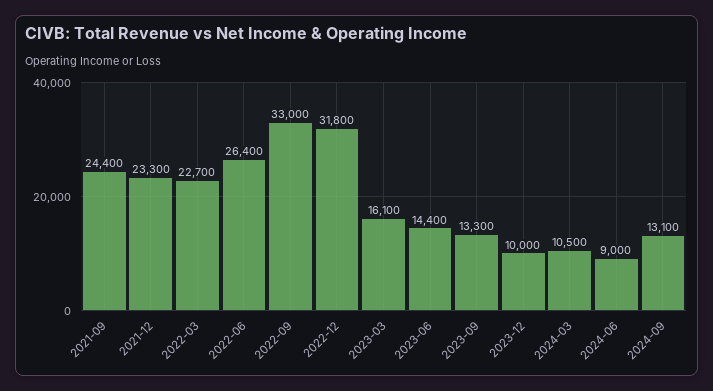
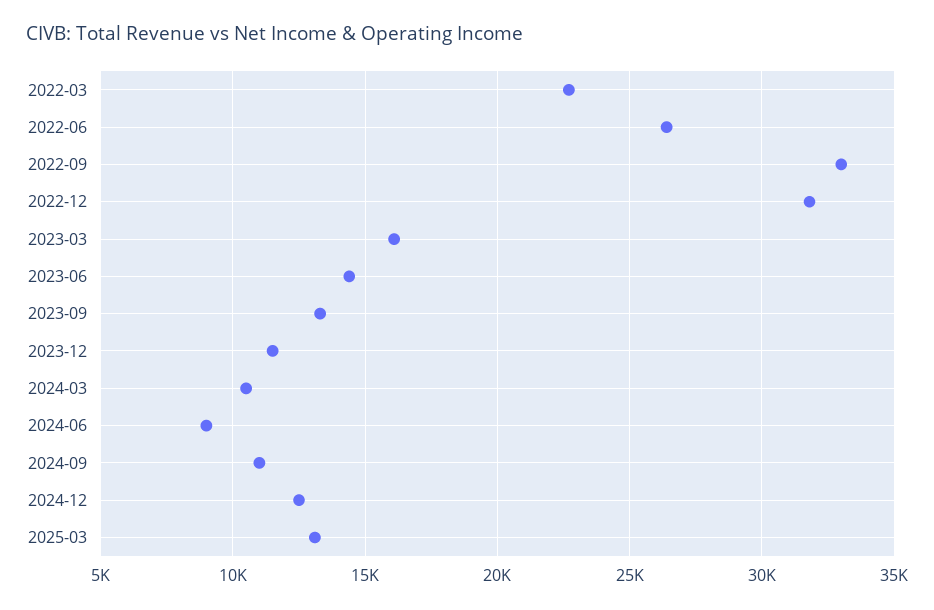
2021-09: 24400 -> none
2021-12: 23300 -> none
2023-12: 10000 -> 11500
2024-09: 13100 -> 11000
2024-12: none -> 12500
2025-03: none -> 13000

